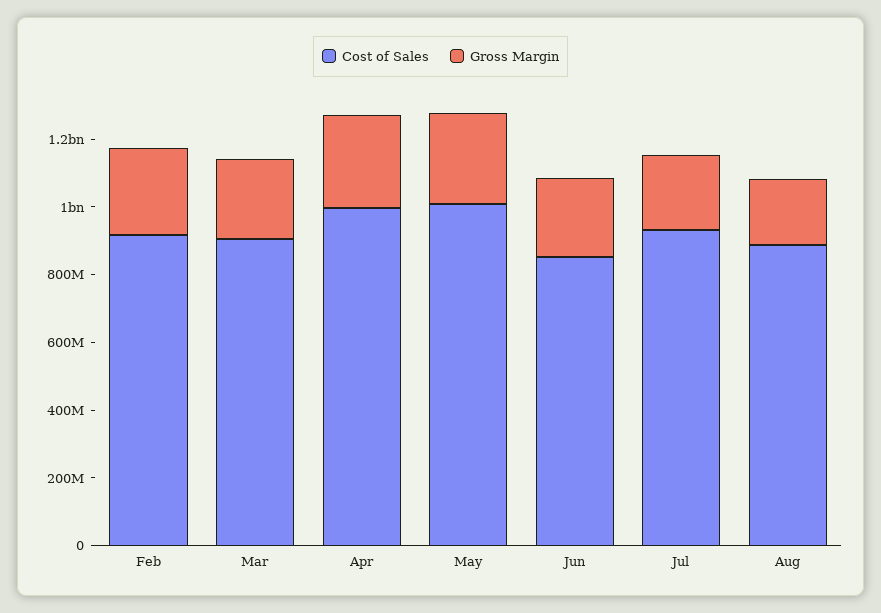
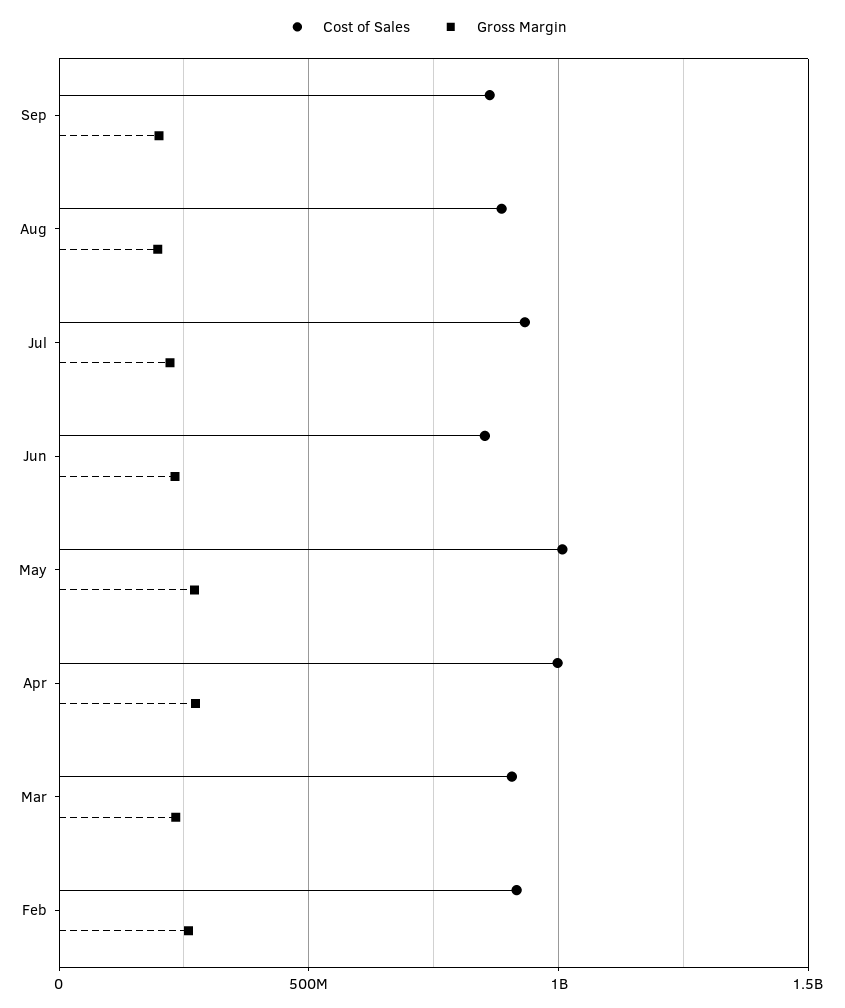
Cost of Sales, Sep: none -> 850000000
Gross Margin, Sep: none -> 200000000

